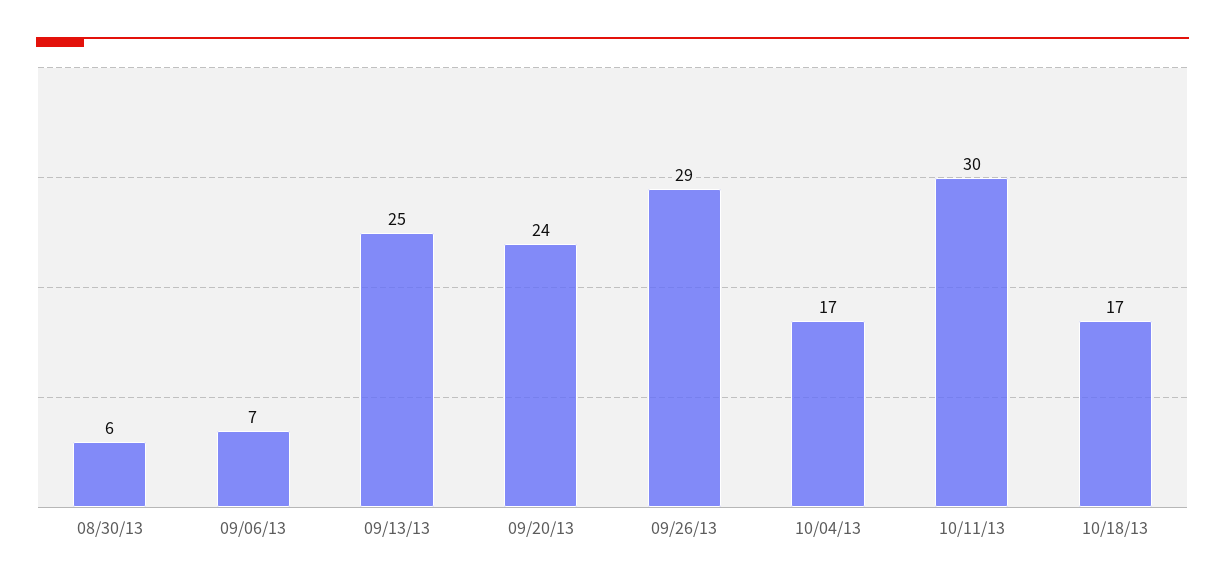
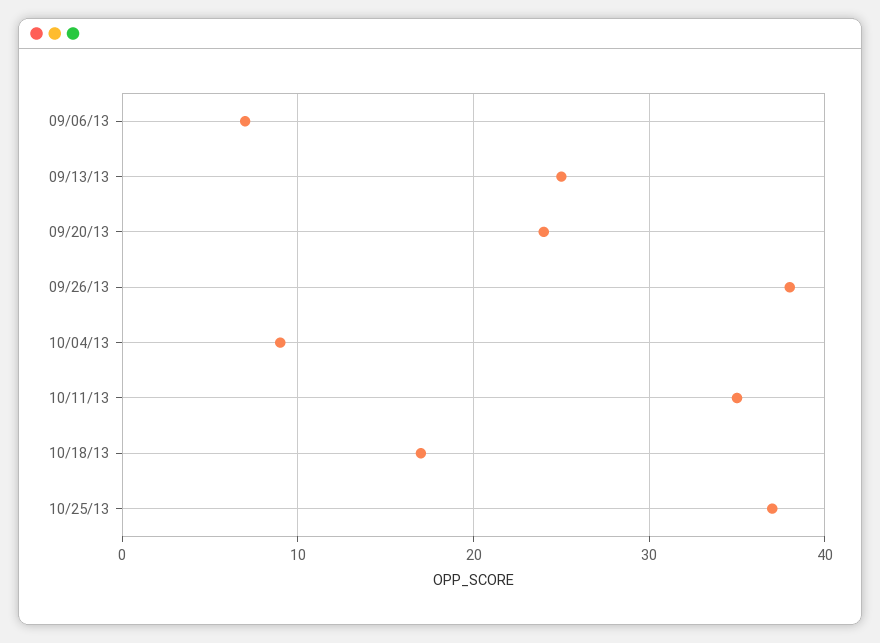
08/30/13: 6 -> none
09/26/13: 29 -> 38
10/04/13: 17 -> 9
10/11/13: 30 -> 35
10/25/13: none -> 37

